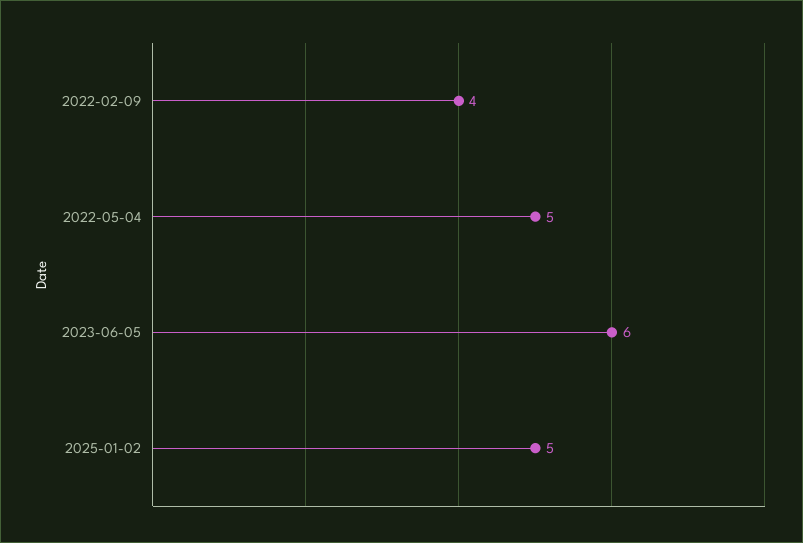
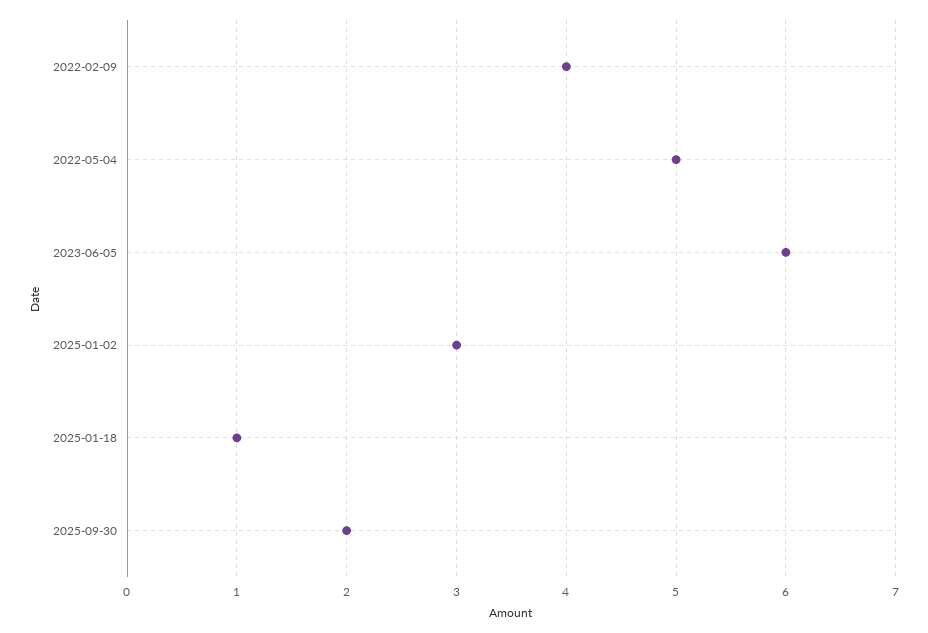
2025-01-02: 5 -> 3
2025-01-18: none -> 1
2025-09-30: none -> 2

